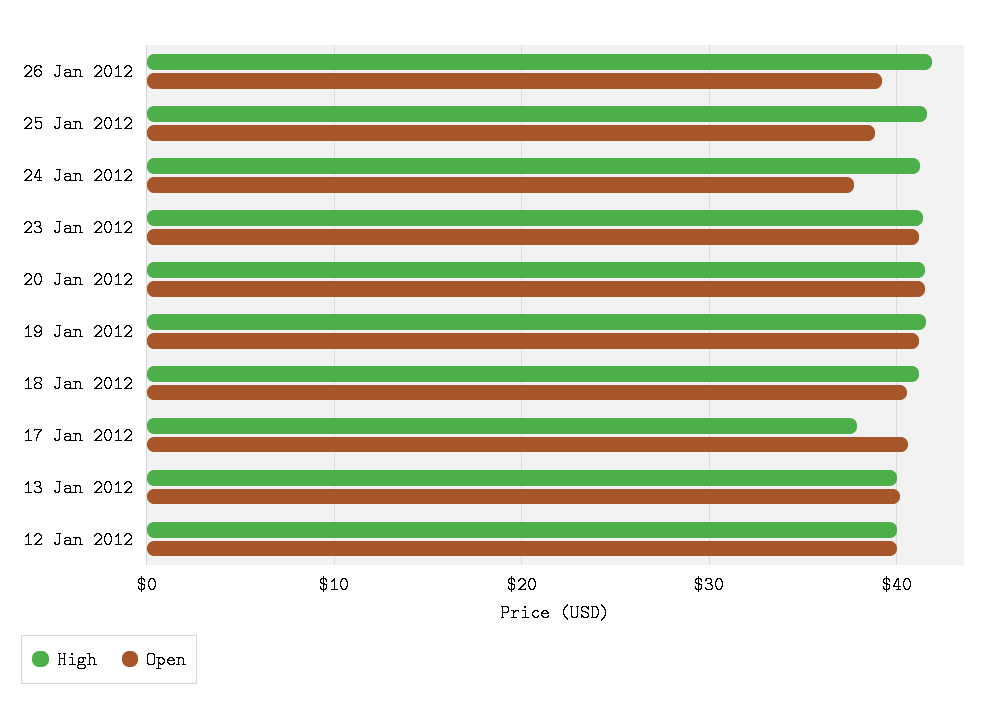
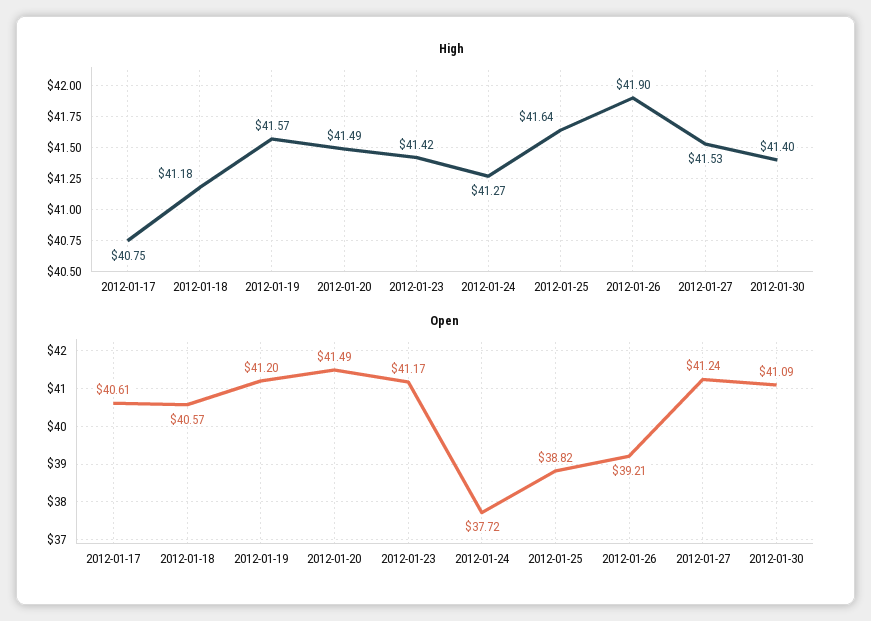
High, 17 Jan 2012: 38 -> 40.75
High, 13 Jan 2012: 40 -> none
Open, 13 Jan 2012: 40 -> none
High, 12 Jan 2012: 40 -> none
Open, 12 Jan 2012: 40 -> none
High, 2012-01-27: none -> 41.53
High, 2012-01-30: none -> 41.4
Open, 2012-01-27: none -> 41.24
Open, 2012-01-30: none -> 41.09

